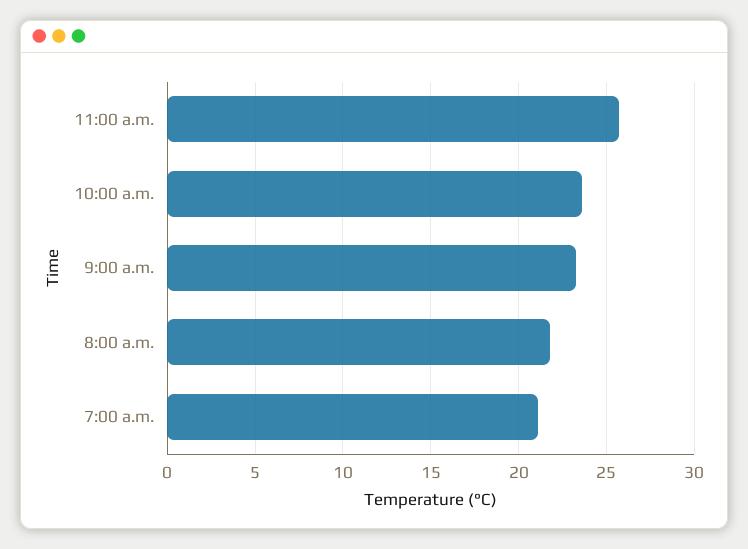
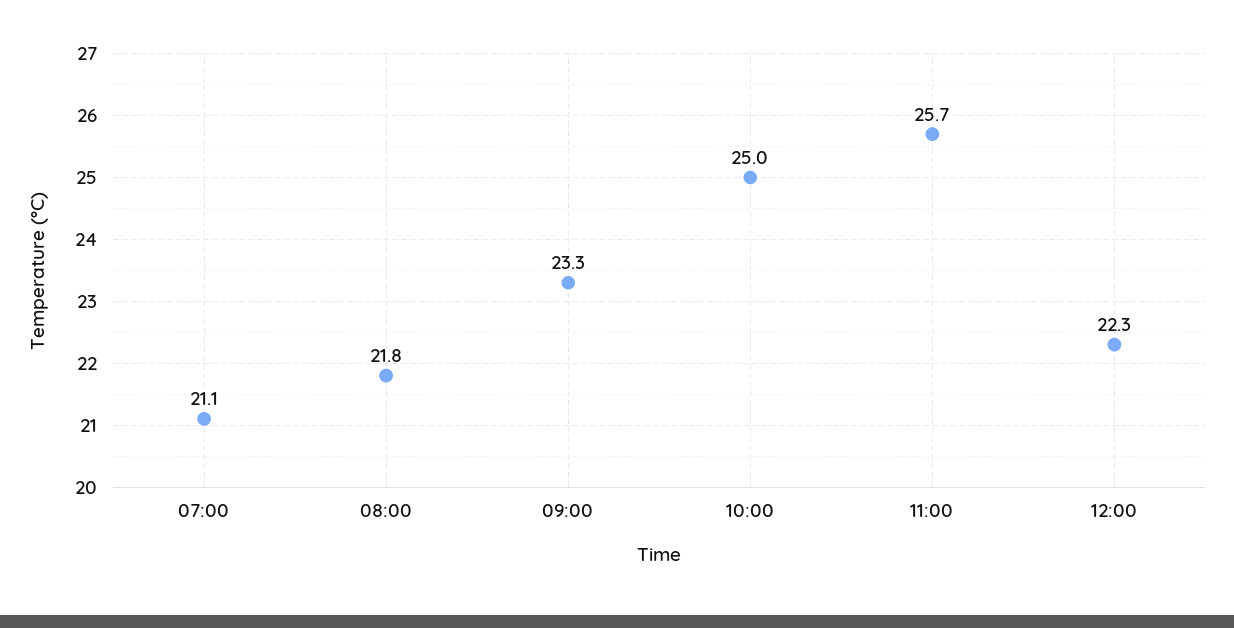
10:00 a.m.: 23.5 -> 25
12:00: none -> 22.3

